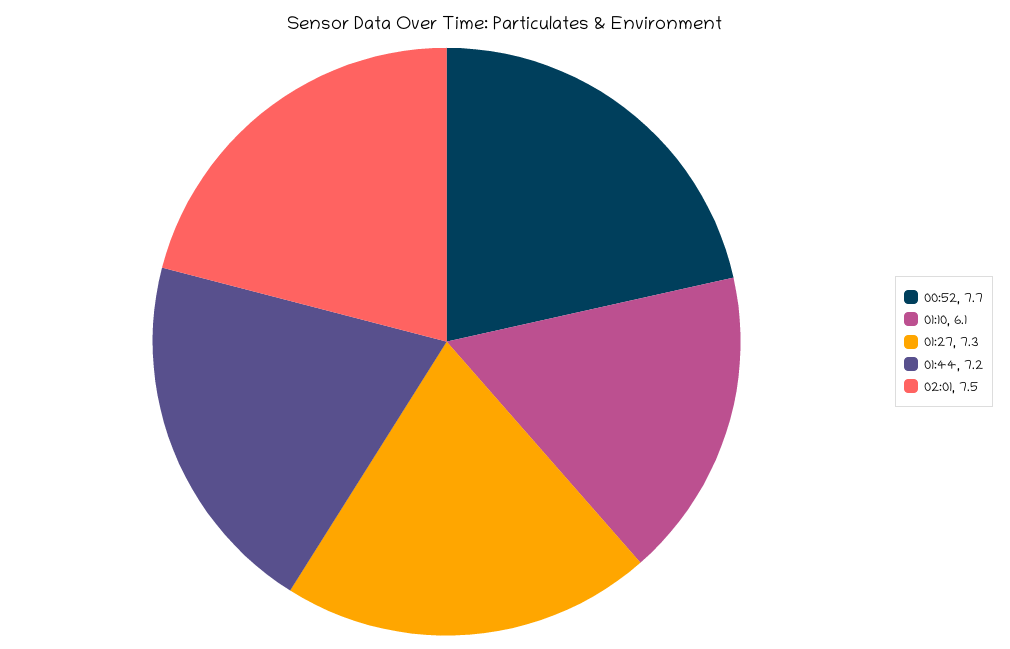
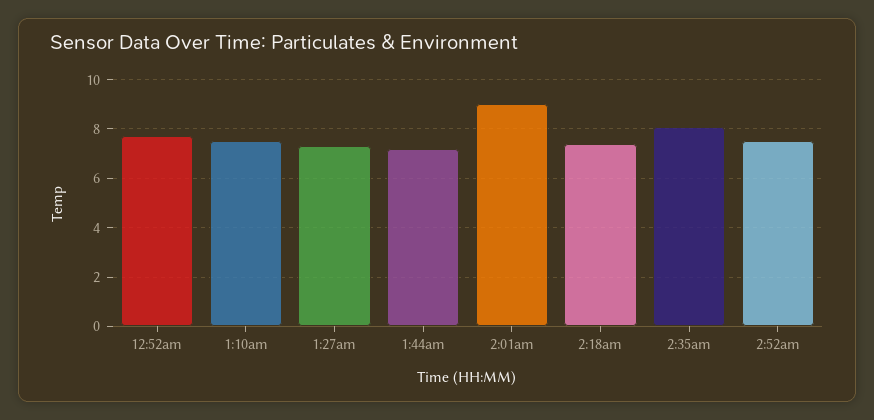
01:10: 6.1 -> 7.5
02:01: 7.5 -> 9
2:18am: none -> 7.5
2:35am: none -> 8
2:52am: none -> 7.5

